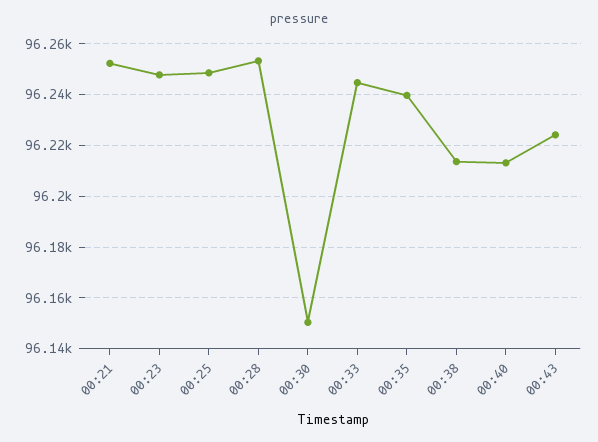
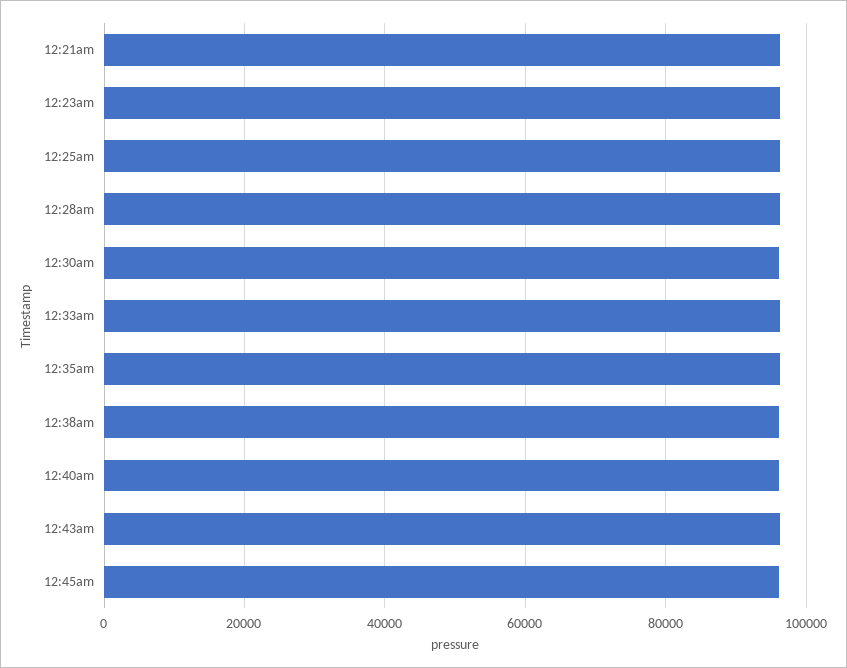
12:45am: none -> 96000

